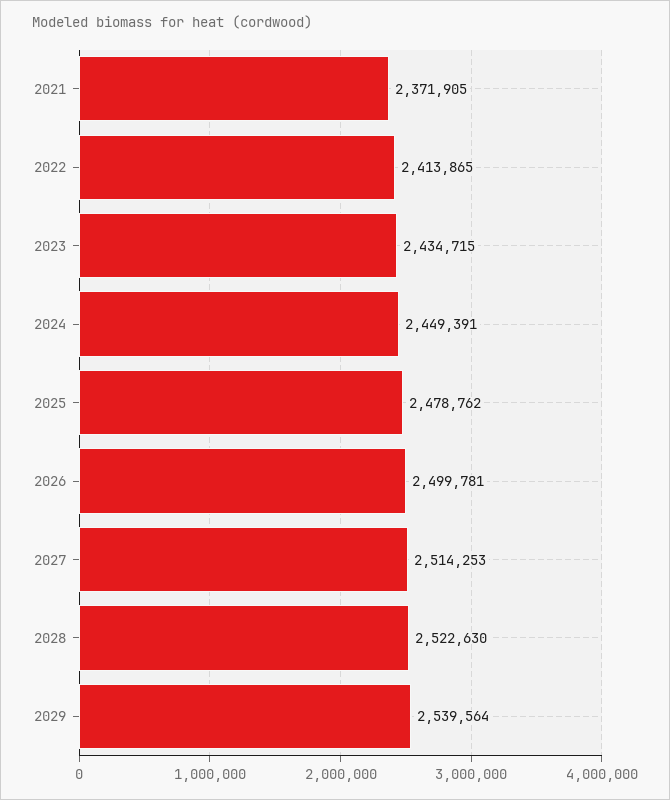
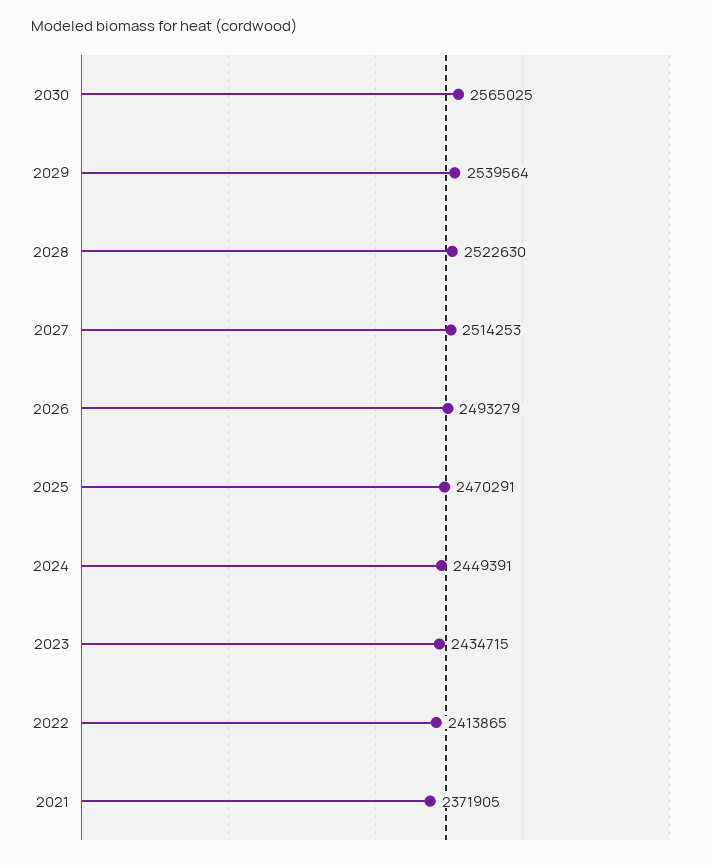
2025: 2478762 -> 2470291
2026: 2499781 -> 2493279
2030: none -> 2565025

